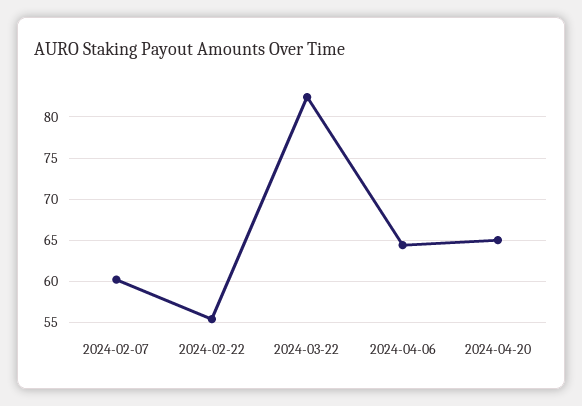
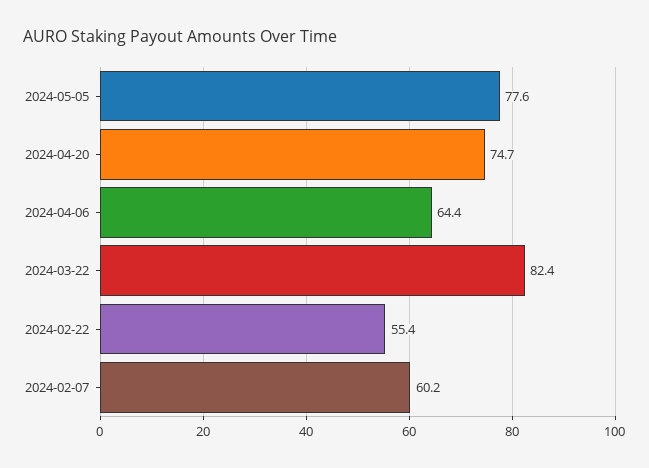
2024-04-20: 65 -> 74.7
2024-05-05: none -> 77.6

